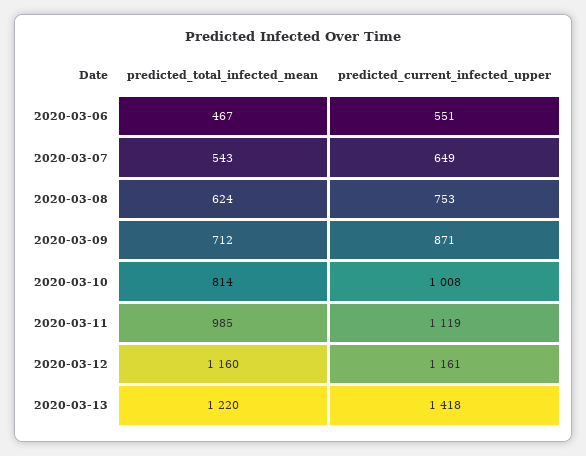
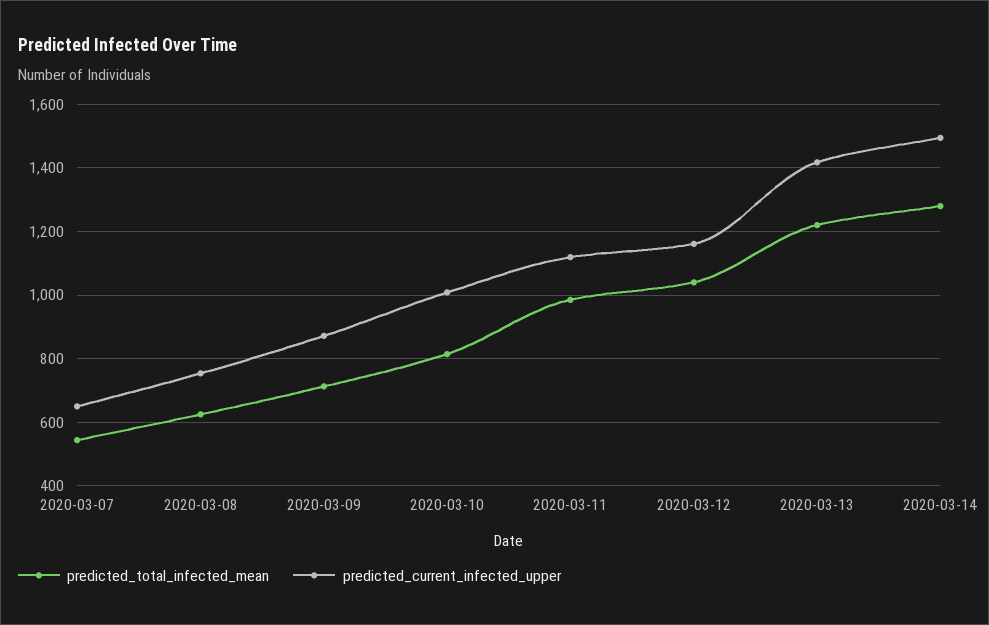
predicted_total_infected_mean, 2020-03-06: 467 -> none
predicted_current_infected_upper, 2020-03-06: 551 -> none
predicted_total_infected_mean, 2020-03-12: 1160 -> 1040
predicted_total_infected_mean, 2020-03-14: none -> 1280
predicted_current_infected_upper, 2020-03-14: none -> 1500

